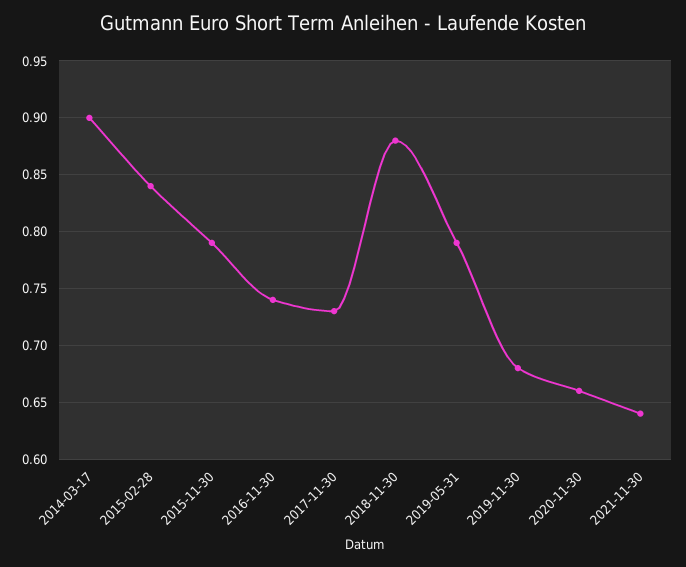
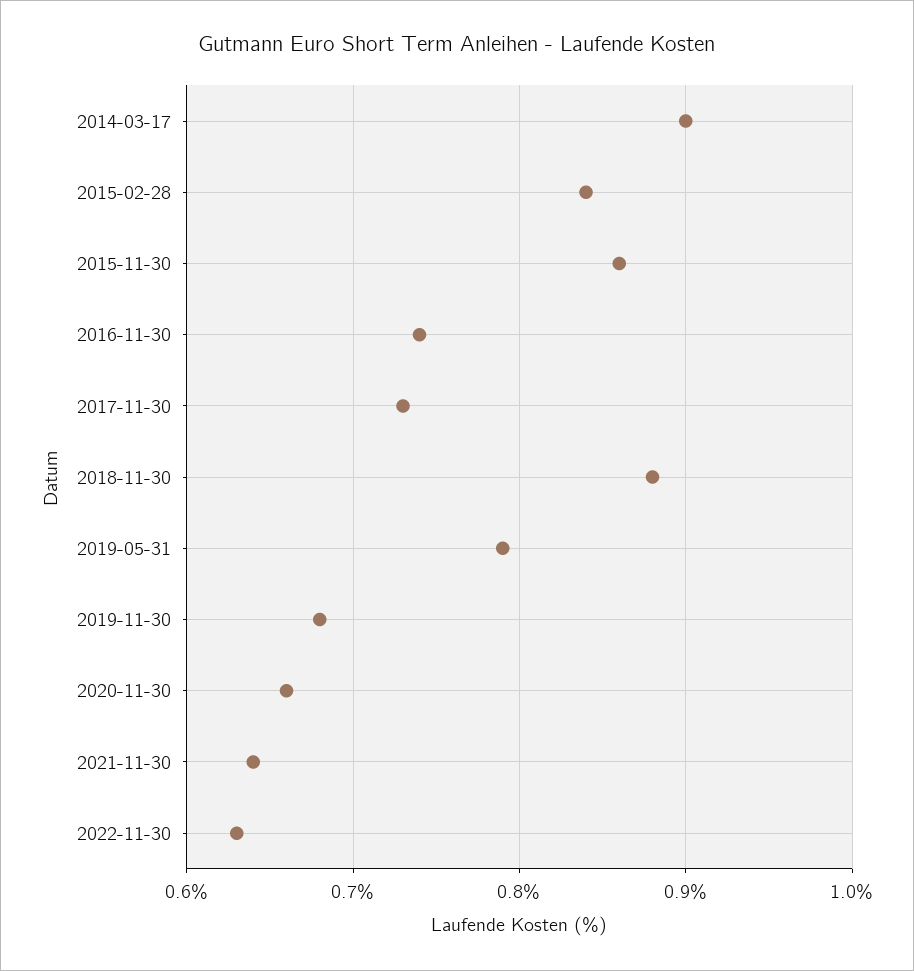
2015-11-30: 0.79 -> 0.86
2022-11-30: none -> 0.63

